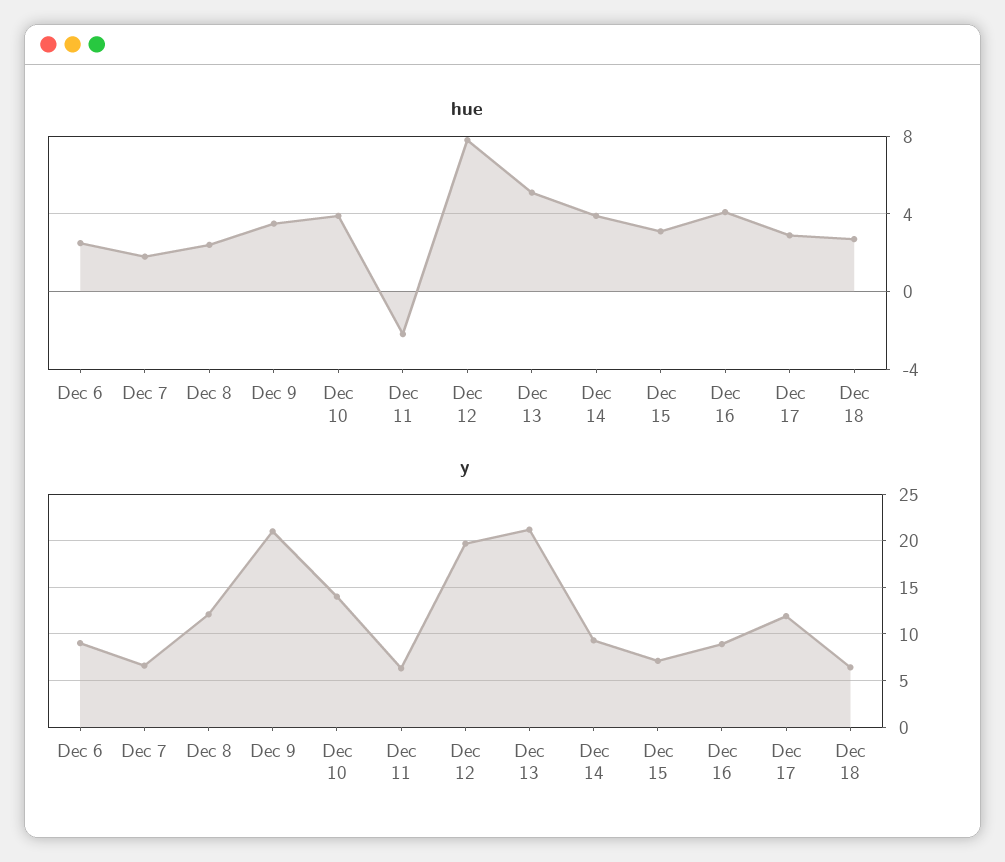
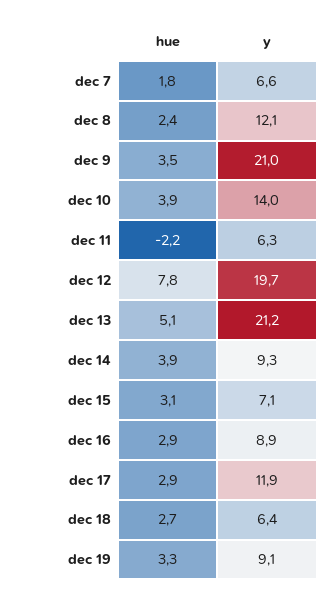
hue, Dec 6: 2.5 -> none
hue, Dec 16: 4 -> 2.9
y, Dec 6: 9 -> none
hue, dec 19: none -> 3.3
y, dec 19: none -> 9.1

